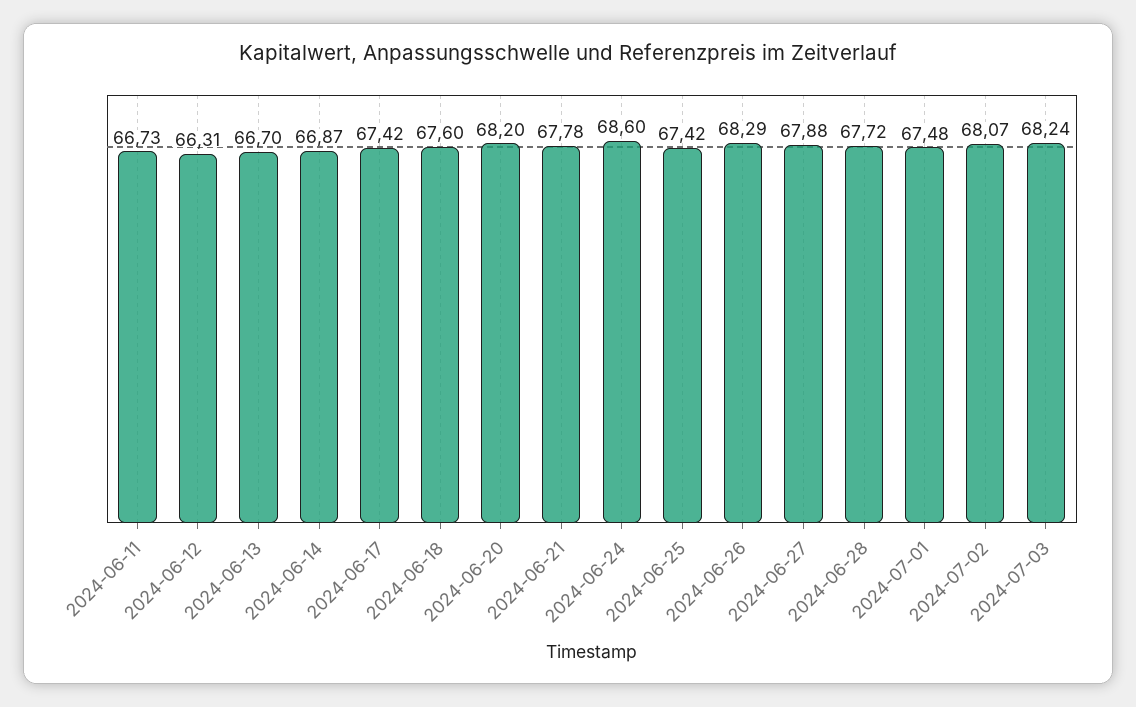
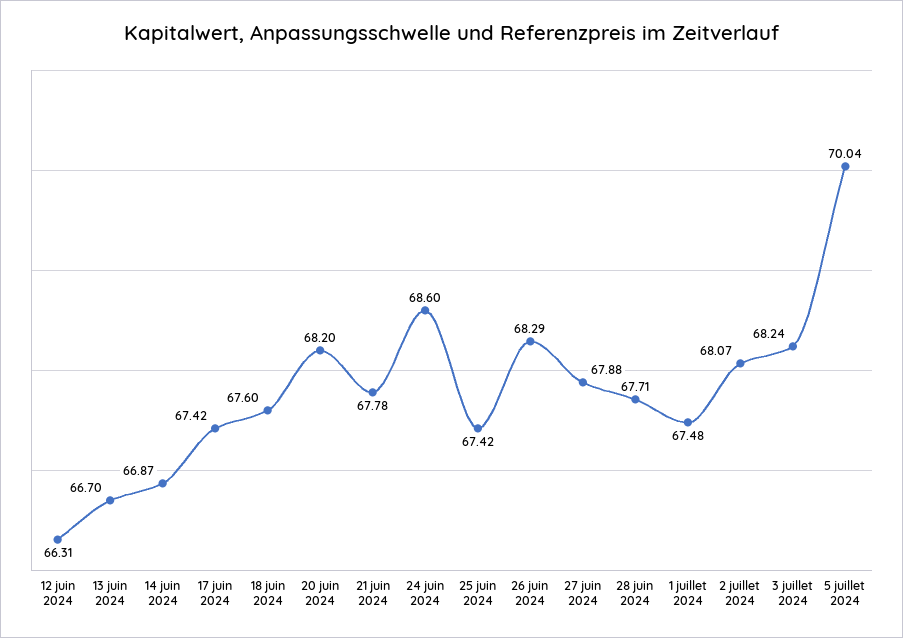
2024-06-11: 66.73 -> none
2024-06-28: 67.72 -> 67.71
5 juillet 2024: none -> 70.04

